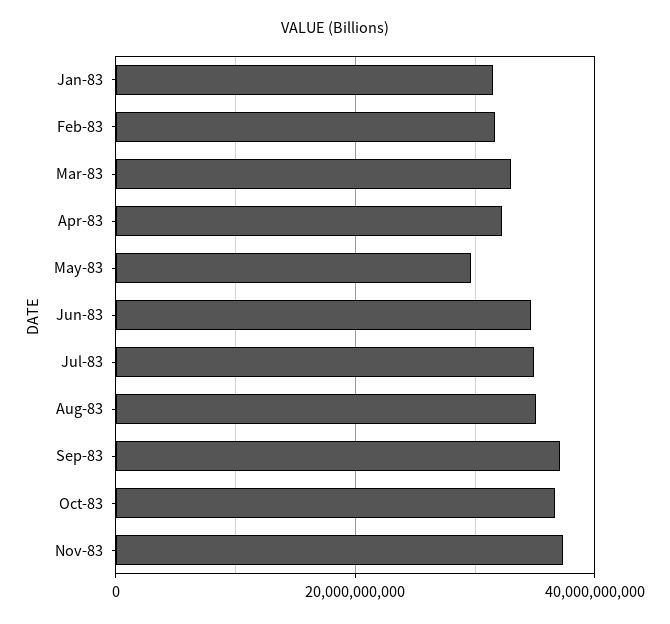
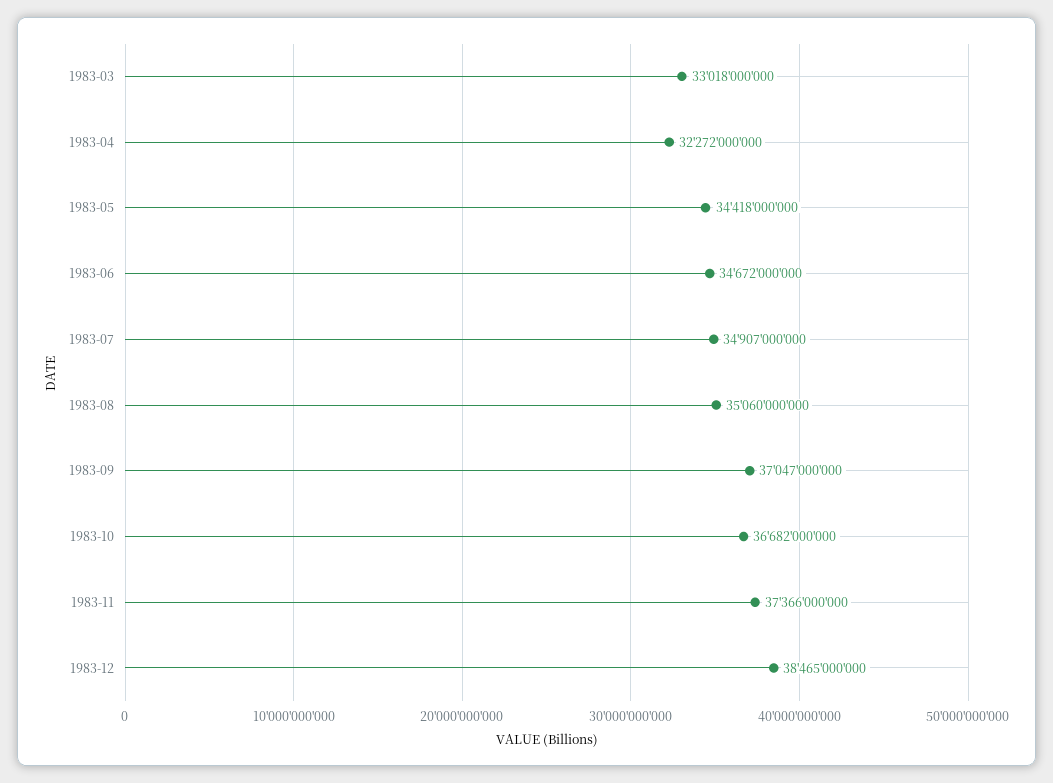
Jan-83: 32000000000 -> none
Feb-83: 32000000000 -> none
May-83: 30000000000 -> 34418000000
1983-12: none -> 38465000000

